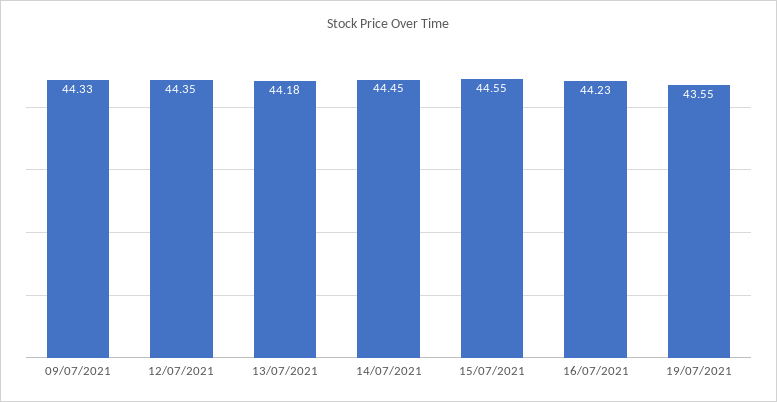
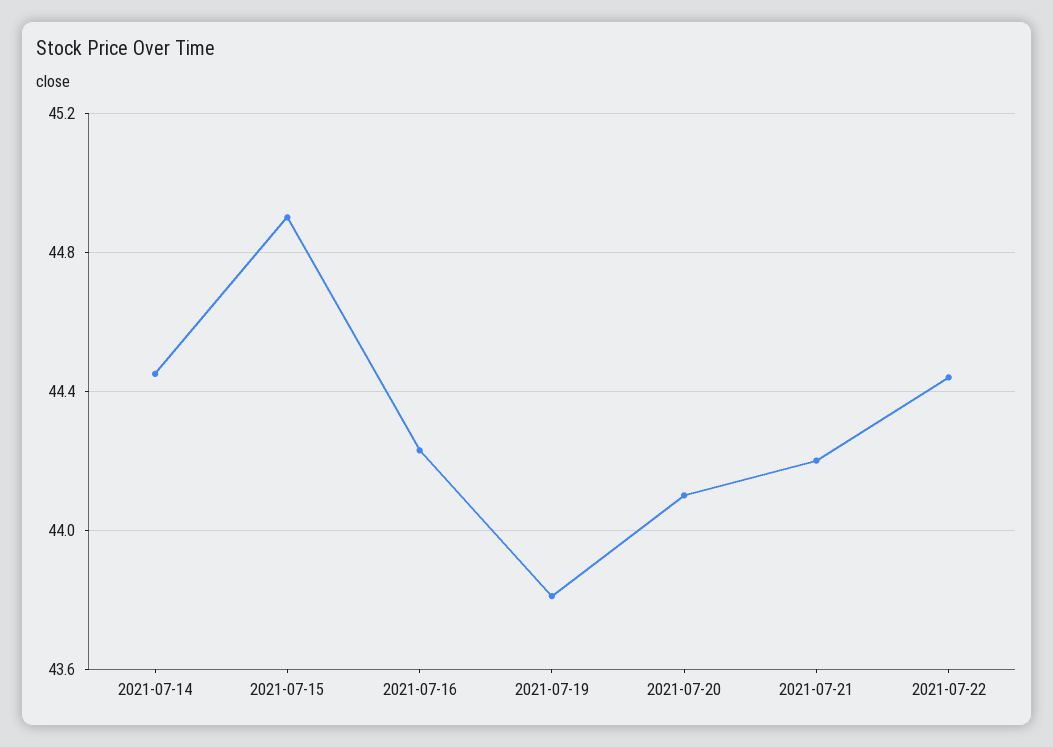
09/07/2021: 44.33 -> none
12/07/2021: 44.35 -> none
13/07/2021: 44.18 -> none
15/07/2021: 44.55 -> 44.9
19/07/2021: 43.55 -> 43.8
2021-07-20: none -> 44.1
2021-07-21: none -> 44.2
2021-07-22: none -> 44.45

